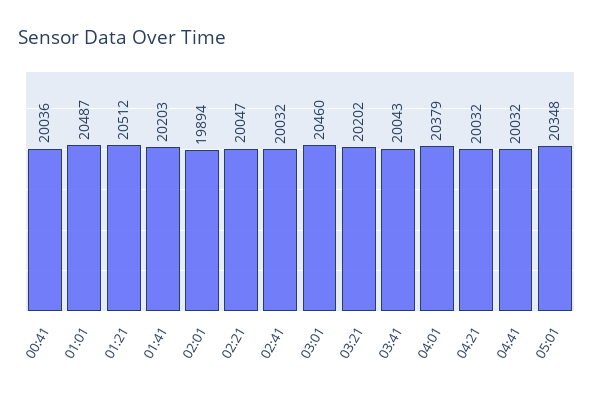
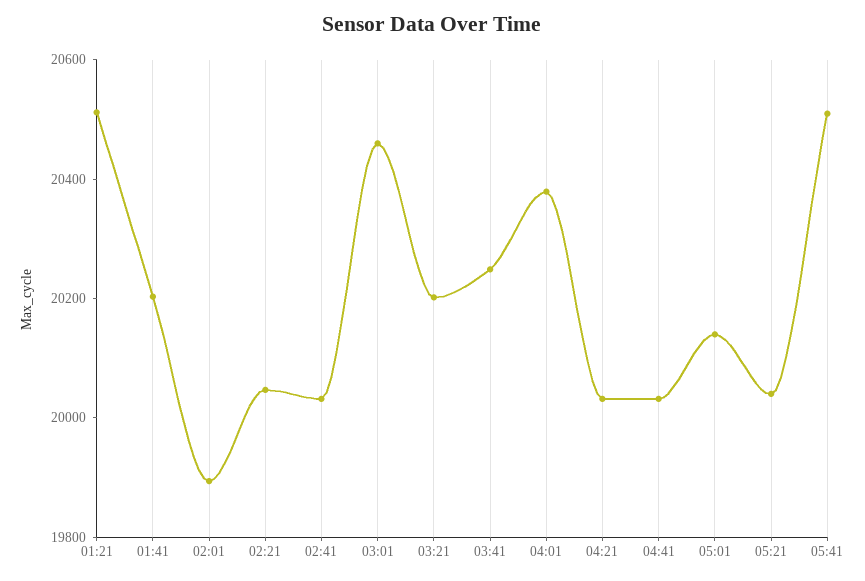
00:41: 20036 -> none
01:01: 20487 -> none
03:41: 20043 -> 20250
05:01: 20348 -> 20150
05:21: none -> 20050
05:41: none -> 20500

